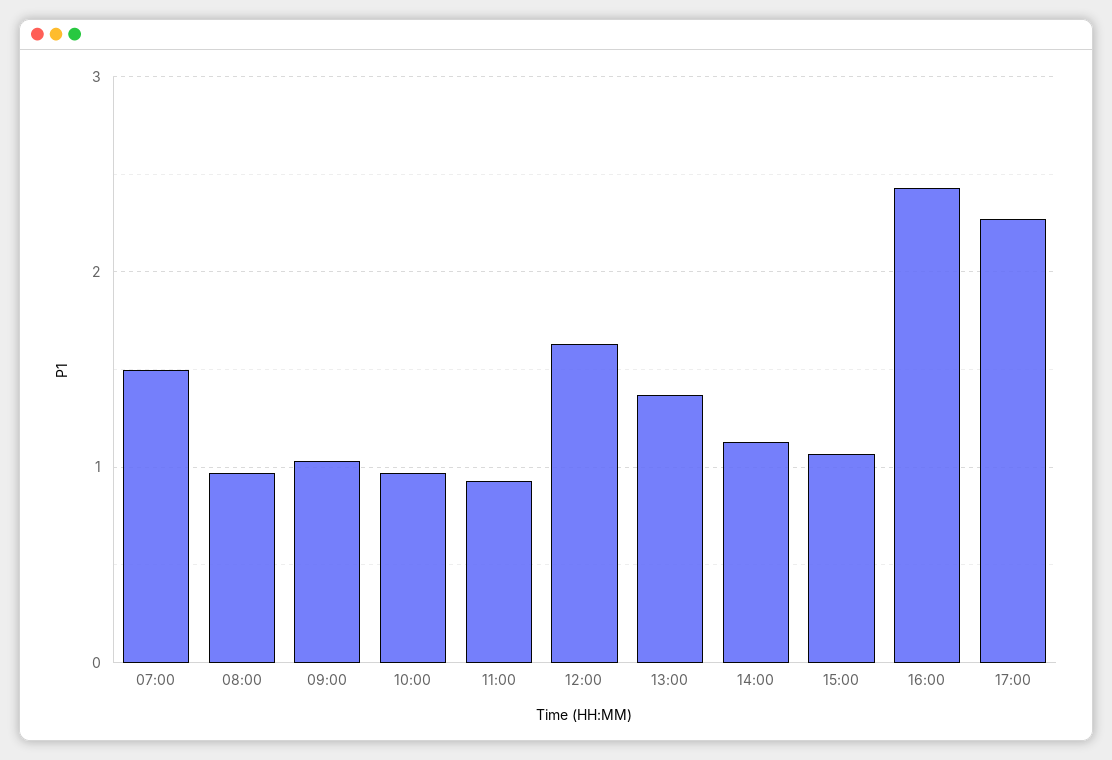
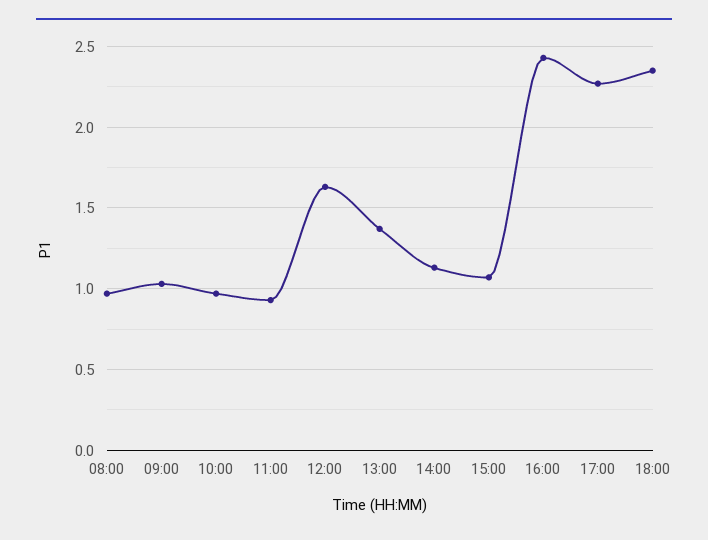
07:00: 1.5 -> none
18:00: none -> 2.35

